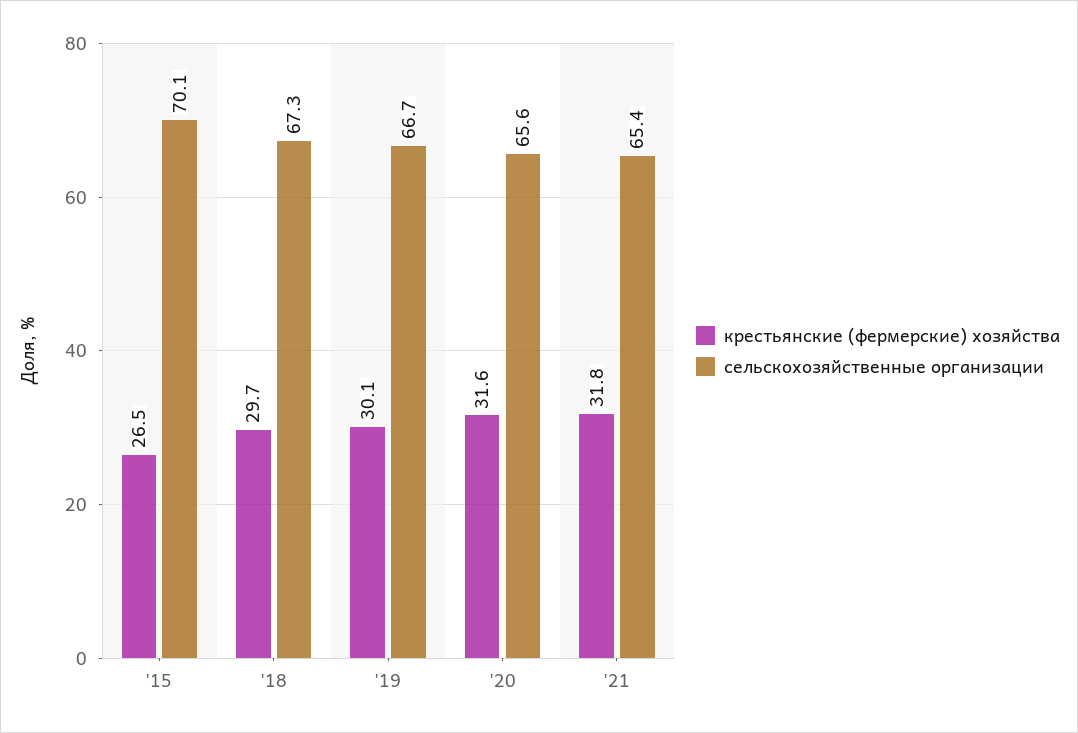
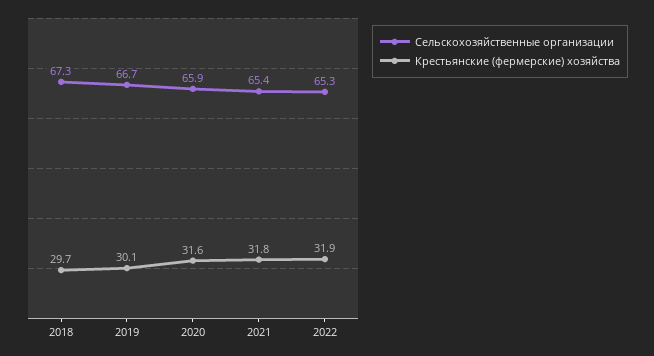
крестьянские (фермерские) хозяйства, '15: 26.5 -> none
сельскохозяйственные организации, '15: 70.1 -> none
сельскохозяйственные организации, '20: 65.6 -> 65.9
сельскохозяйственные организации, 2022: none -> 65.3
крестьянские (фермерские) хозяйства, 2022: none -> 31.9

